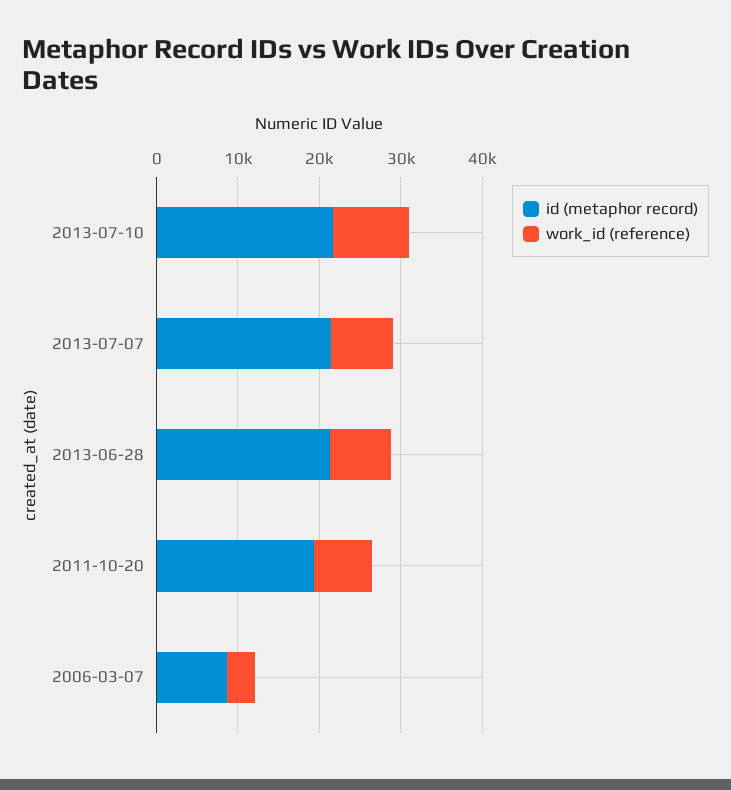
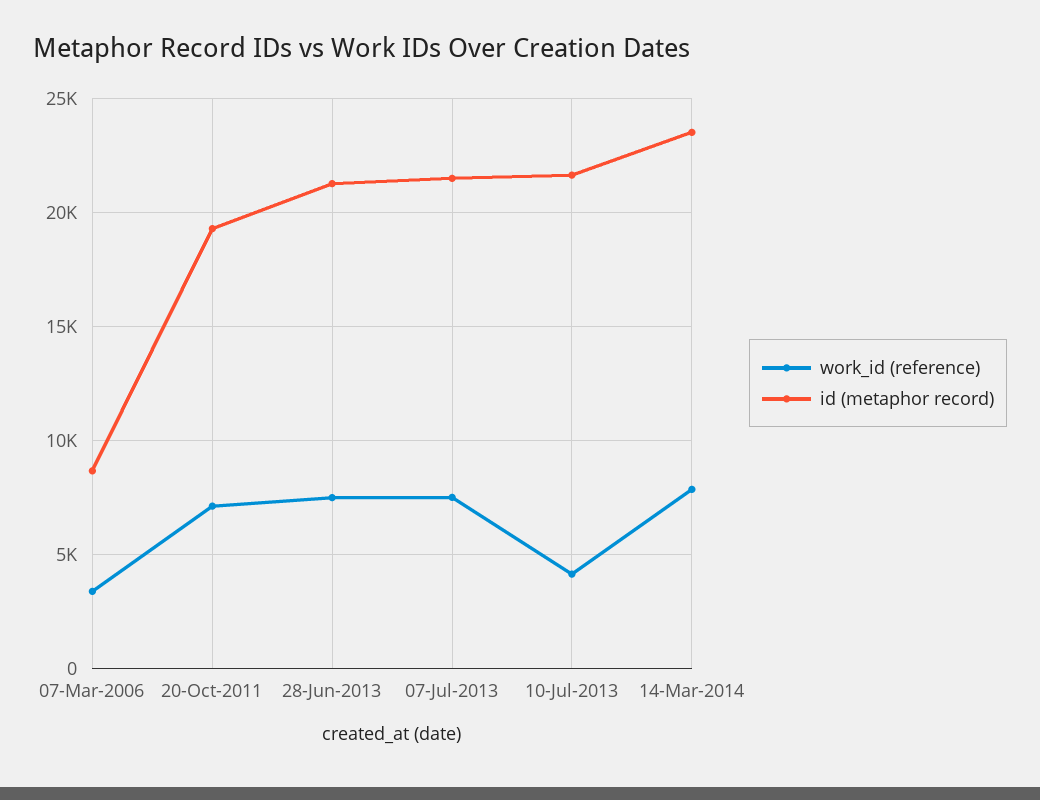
work_id (reference), 2013-07-10: 10000 -> 4000
work_id (reference), 14-Mar-2014: none -> 8000
id (metaphor record), 14-Mar-2014: none -> 23500

